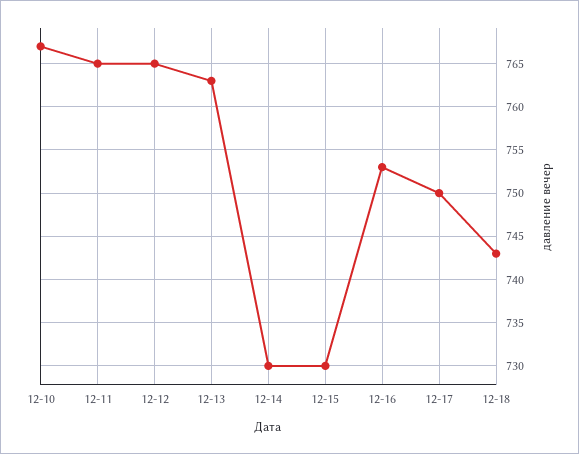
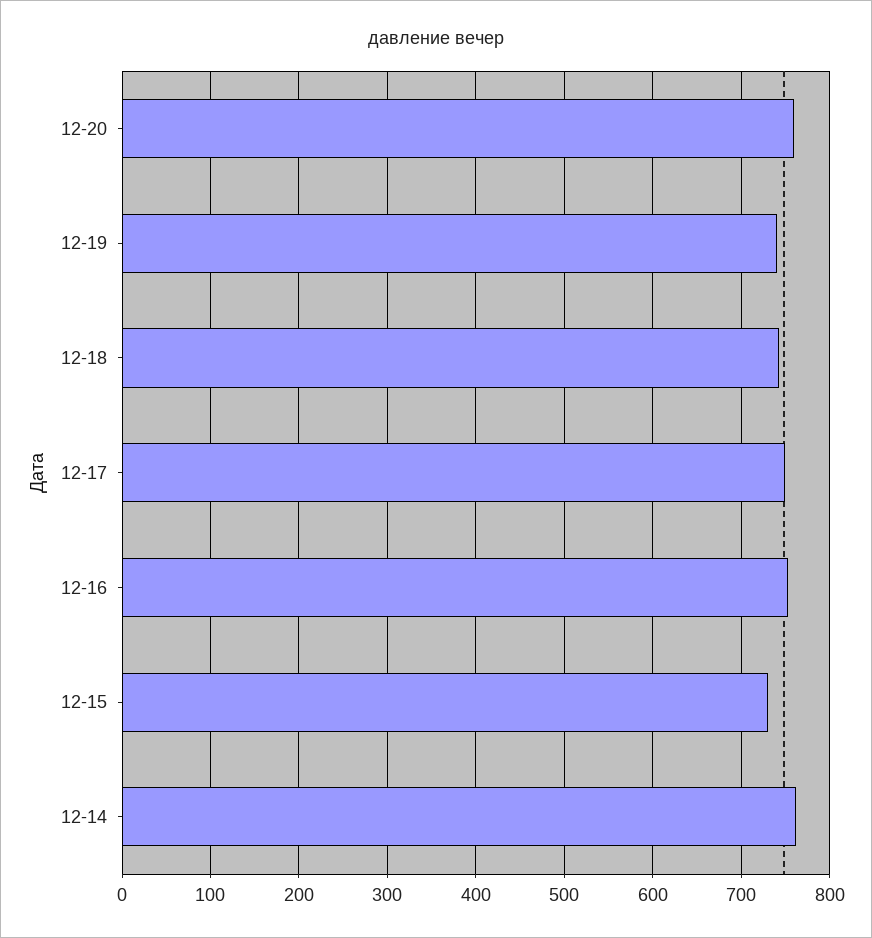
12-10: 767 -> none
12-11: 765 -> none
12-12: 765 -> none
12-13: 763 -> none
12-14: 730 -> 760
12-20: none -> 760
12-19: none -> 740

